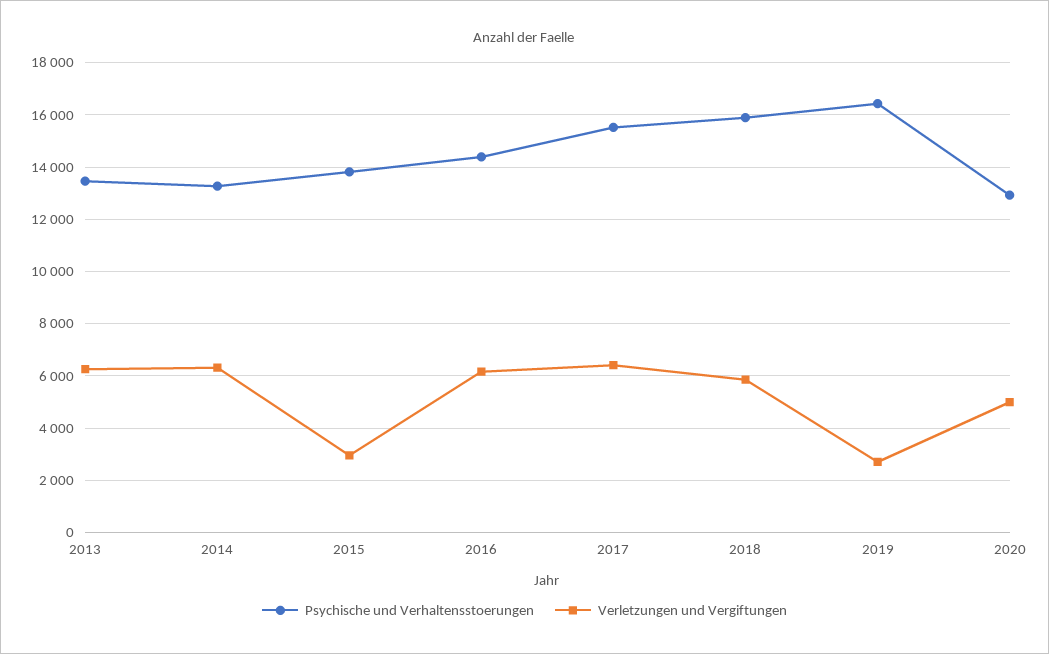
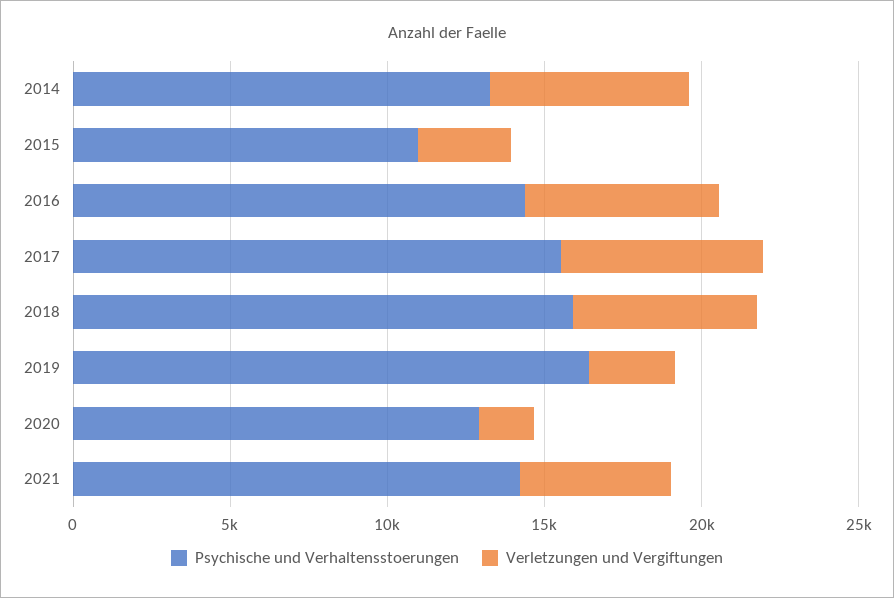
Psychische und Verhaltensstoerungen, 2013: 13500 -> none
Verletzungen und Vergiftungen, 2013: 6250 -> none
Psychische und Verhaltensstoerungen, 2015: 13750 -> 11000
Verletzungen und Vergiftungen, 2020: 5000 -> 2000
Psychische und Verhaltensstoerungen, 2021: none -> 14000
Verletzungen und Vergiftungen, 2021: none -> 5000

